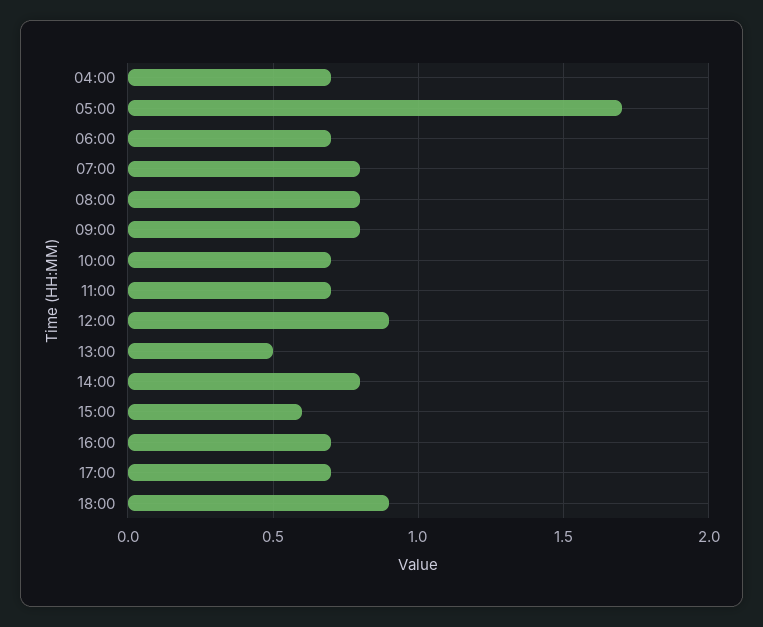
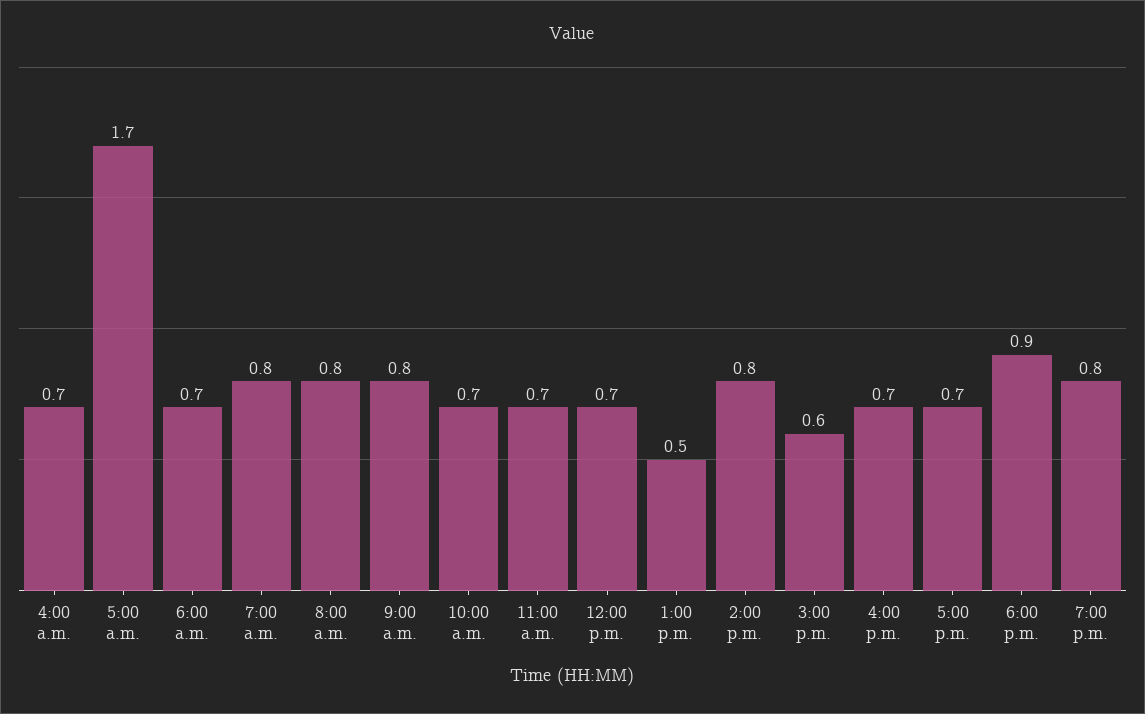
12:00: 0.9 -> 0.7
7:00 p.m.: none -> 0.8

